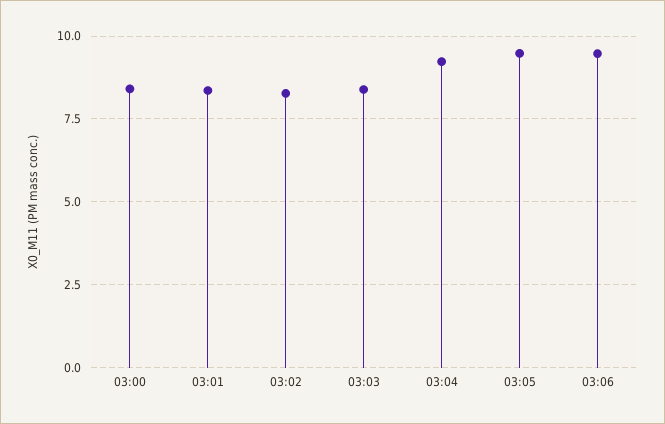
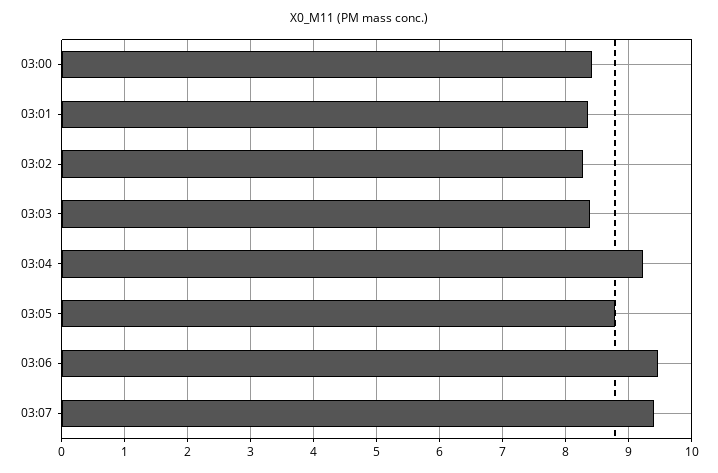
03:05: 9.5 -> 8.8
03:07: none -> 9.4

